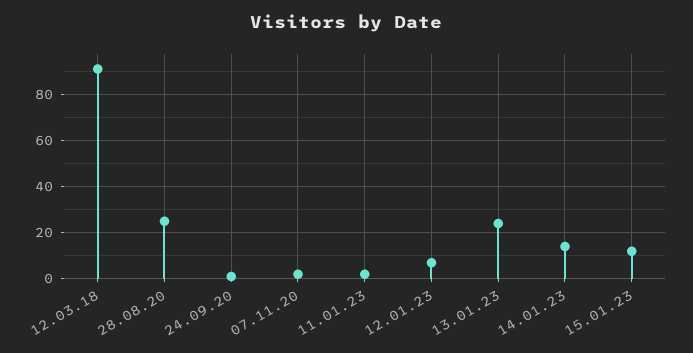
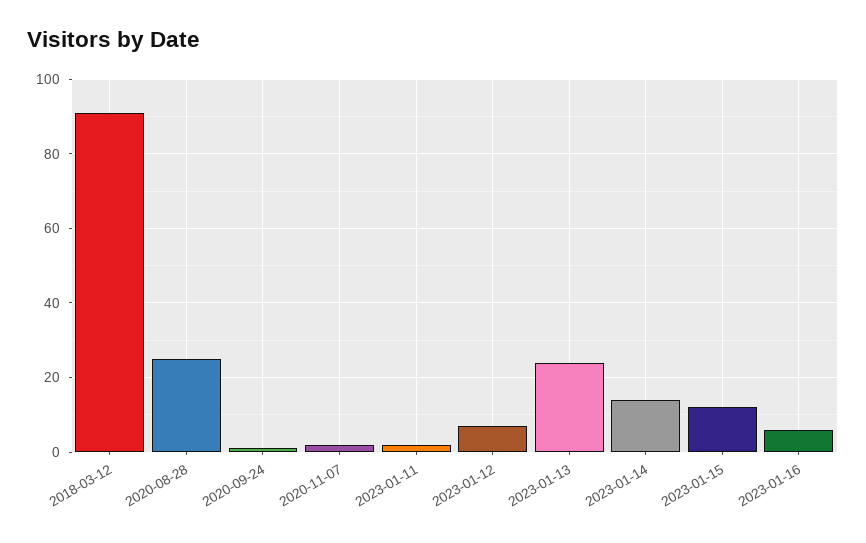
2023-01-16: none -> 5

